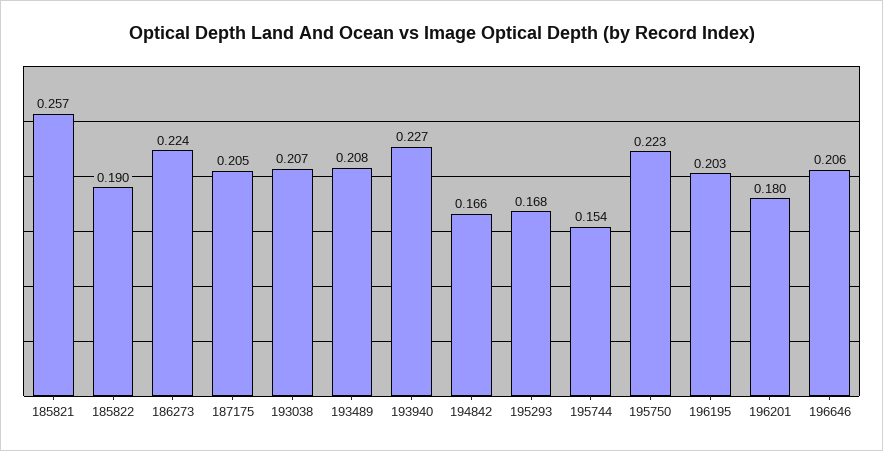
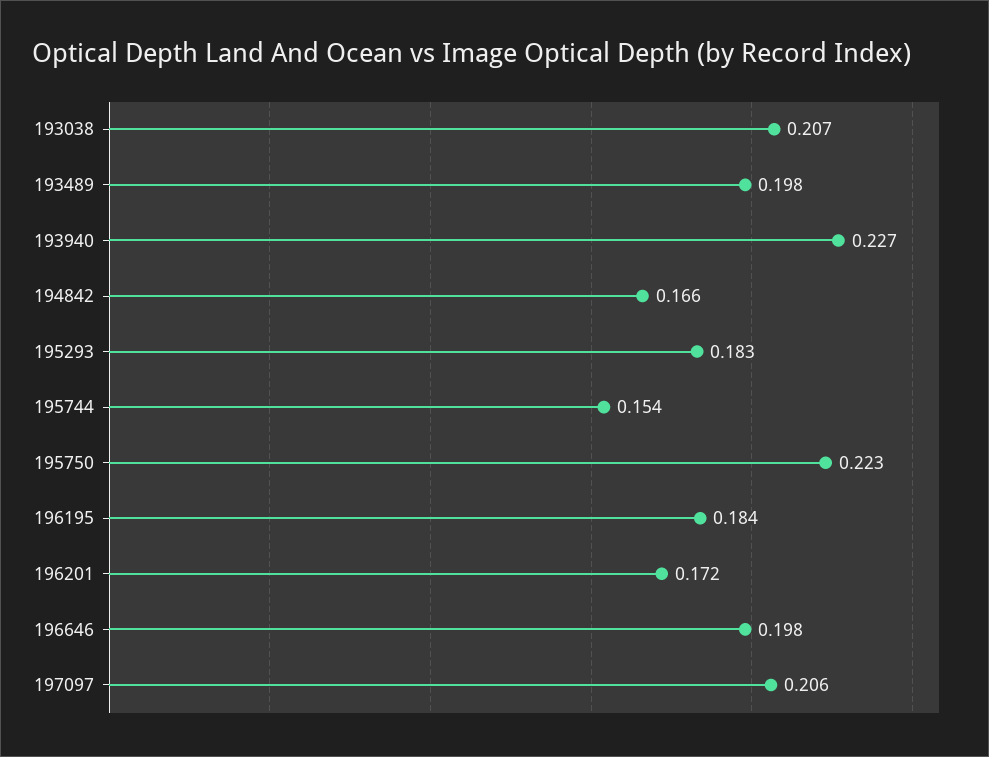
185821: 0.257 -> none
185822: 0.19 -> none
186273: 0.224 -> none
187175: 0.205 -> none
193489: 0.208 -> 0.198
195293: 0.168 -> 0.183
196195: 0.203 -> 0.184
196201: 0.18 -> 0.172
196646: 0.206 -> 0.198
197097: none -> 0.206

